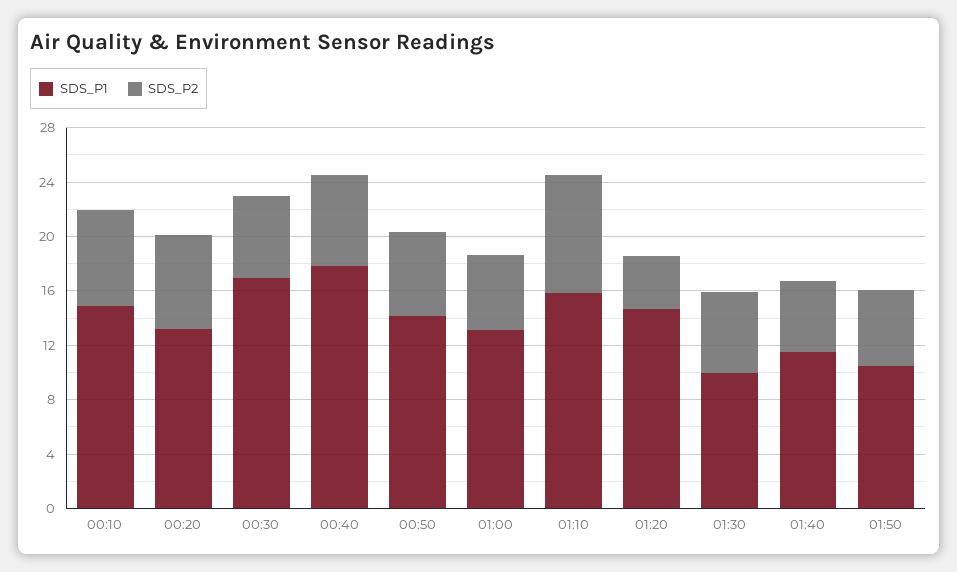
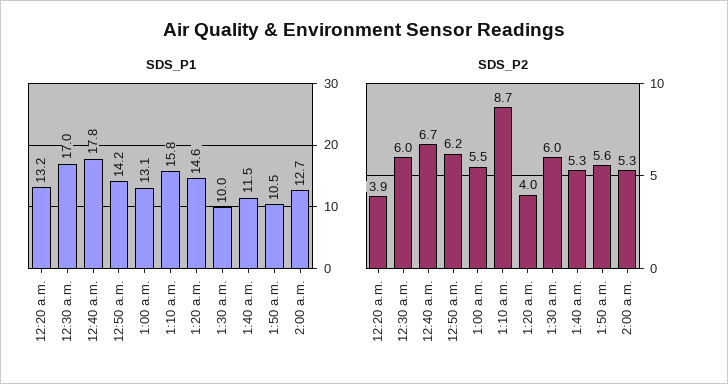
SDS_P1, 00:10: 15 -> none
SDS_P2, 00:10: 7 -> none
SDS_P2, 00:20: 7 -> 3.9
SDS_P1, 2:00 a.m.: none -> 12.7
SDS_P2, 2:00 a.m.: none -> 5.3

